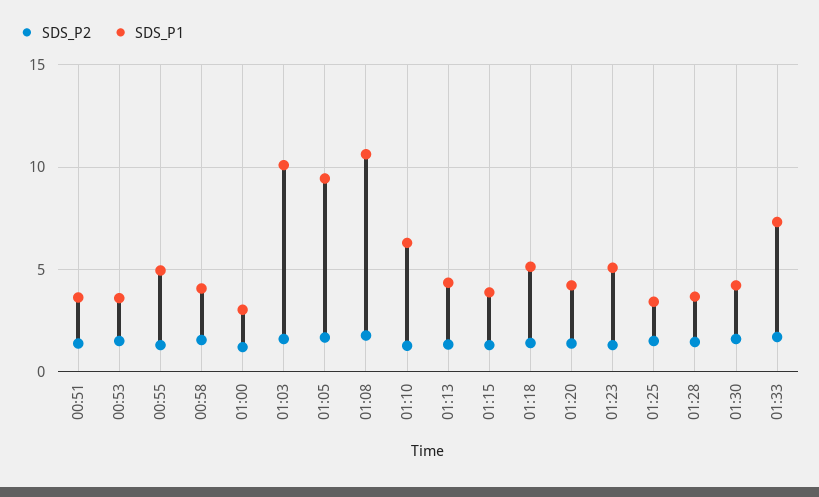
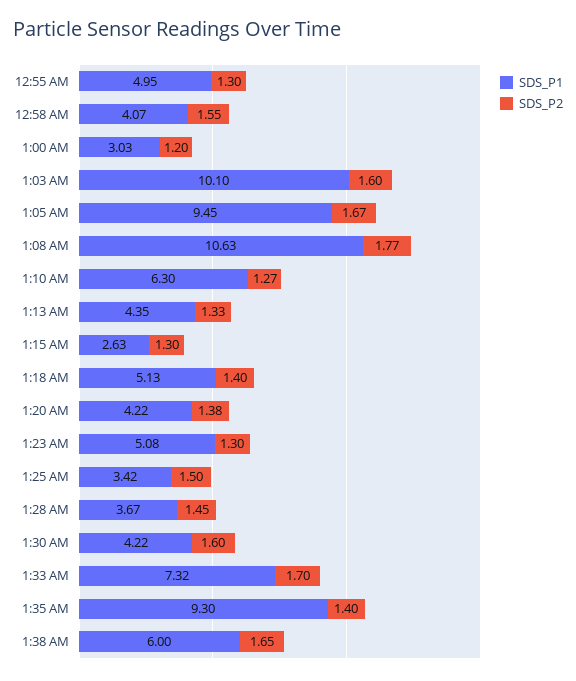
SDS_P2, 00:51: 1.5 -> none
SDS_P1, 00:51: 3.5 -> none
SDS_P2, 00:53: 1.5 -> none
SDS_P1, 00:53: 3.5 -> none
SDS_P1, 01:15: 4 -> 2.63
SDS_P1, 1:35 AM: none -> 9.3
SDS_P2, 1:35 AM: none -> 1.4
SDS_P1, 1:38 AM: none -> 6
SDS_P2, 1:38 AM: none -> 1.65

